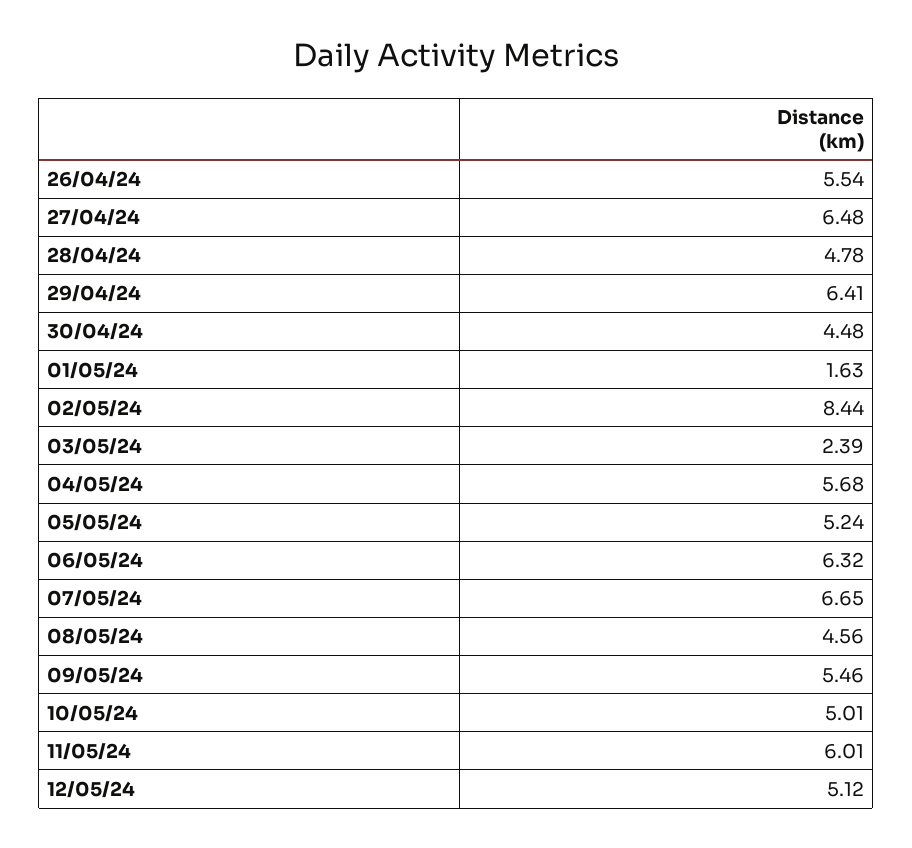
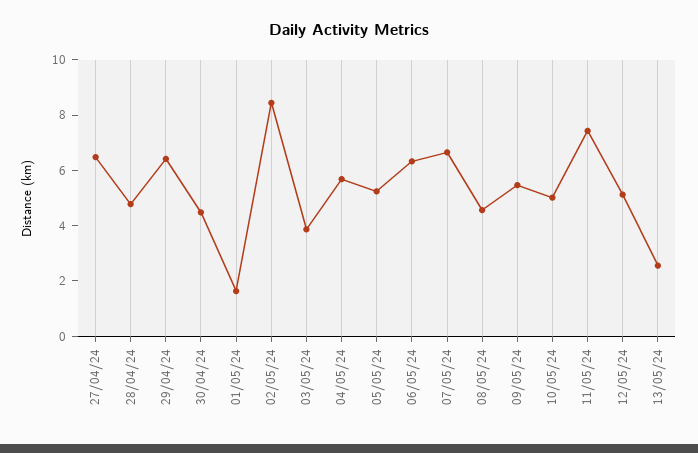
26/04/24: 5.54 -> none
03/05/24: 2.39 -> 4
11/05/24: 6.01 -> 7.5
13/05/24: none -> 2.5

